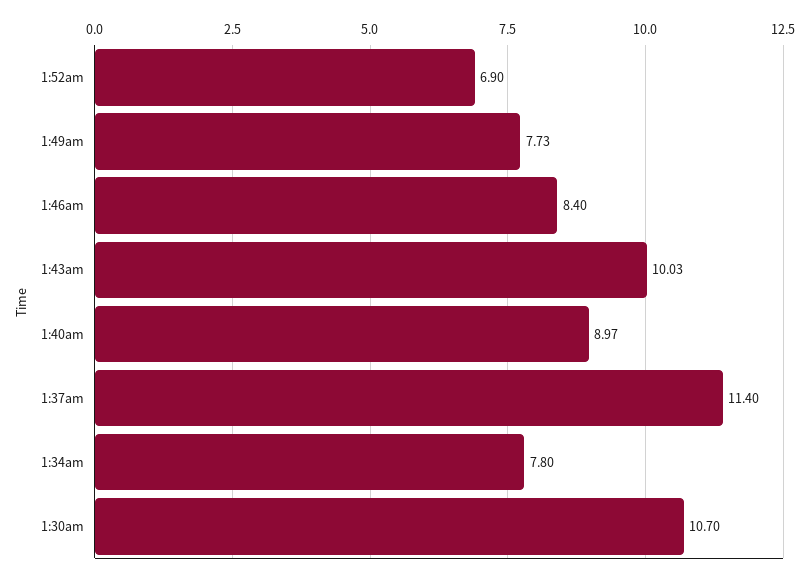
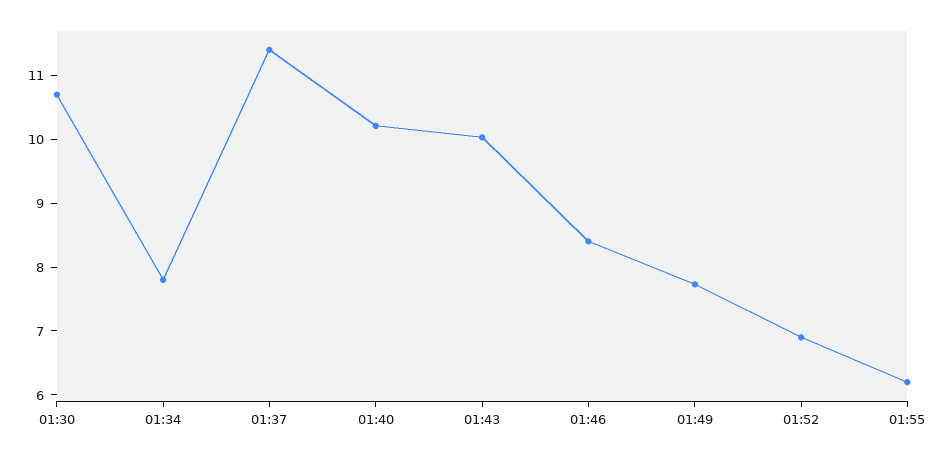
1:40am: 8.97 -> 10.2
01:55: none -> 6.2

